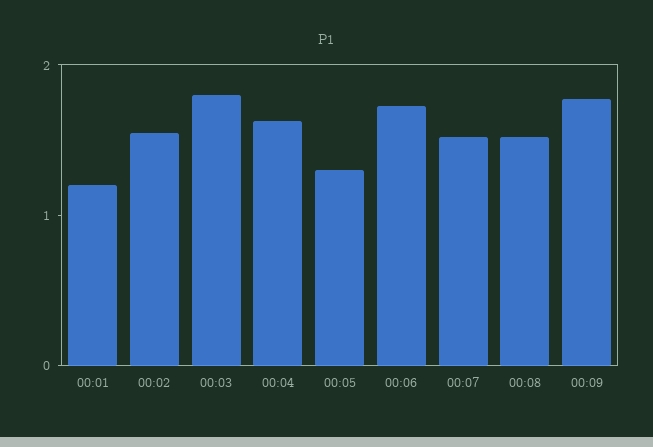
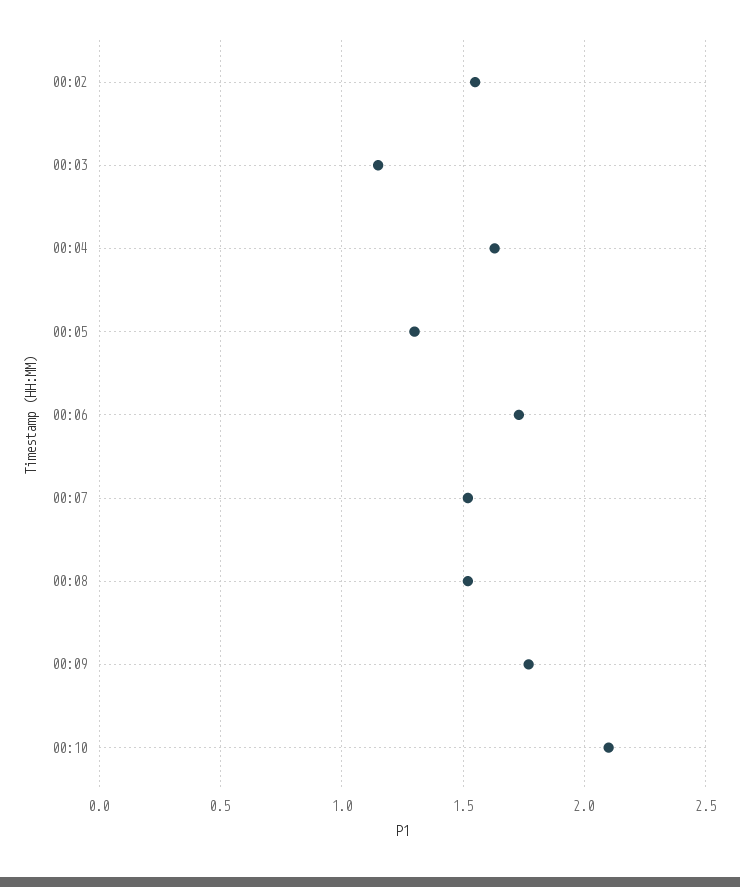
00:01: 1.2 -> none
00:03: 1.8 -> 1.15
00:10: none -> 2.1

